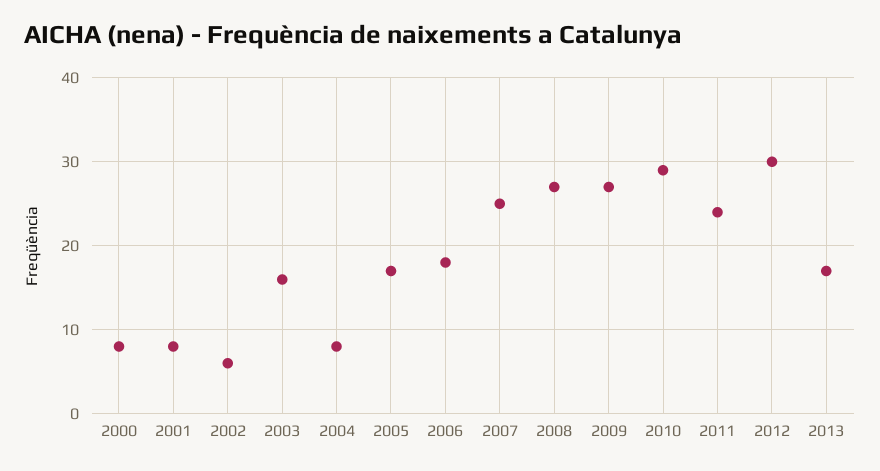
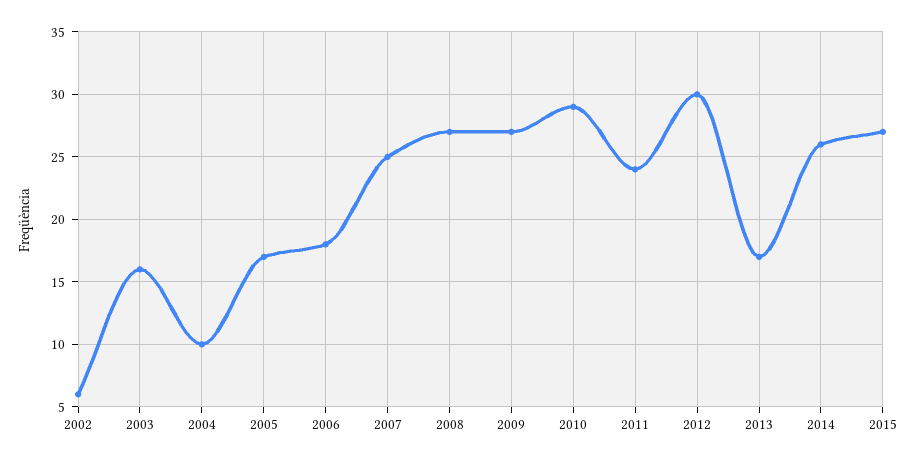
2000: 8 -> none
2001: 8 -> none
2004: 8 -> 10
2014: none -> 26
2015: none -> 27

